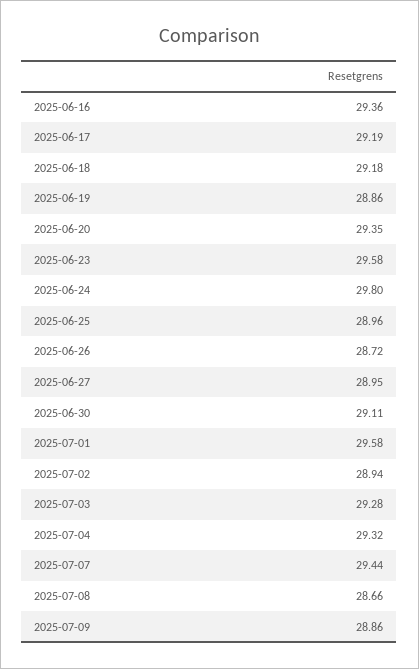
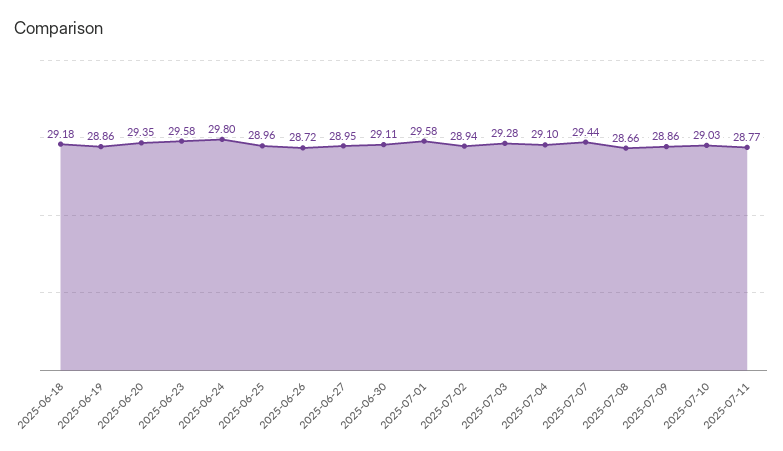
2025-06-16: 29.36 -> none
2025-06-17: 29.19 -> none
2025-07-04: 29.32 -> 29.1
2025-07-10: none -> 29.03
2025-07-11: none -> 28.77

